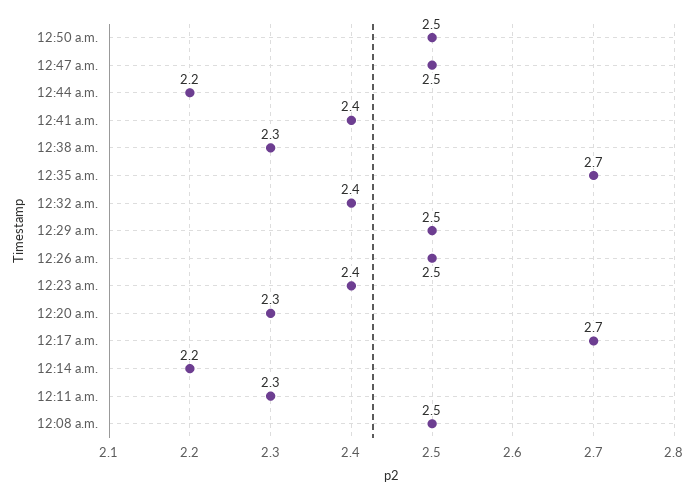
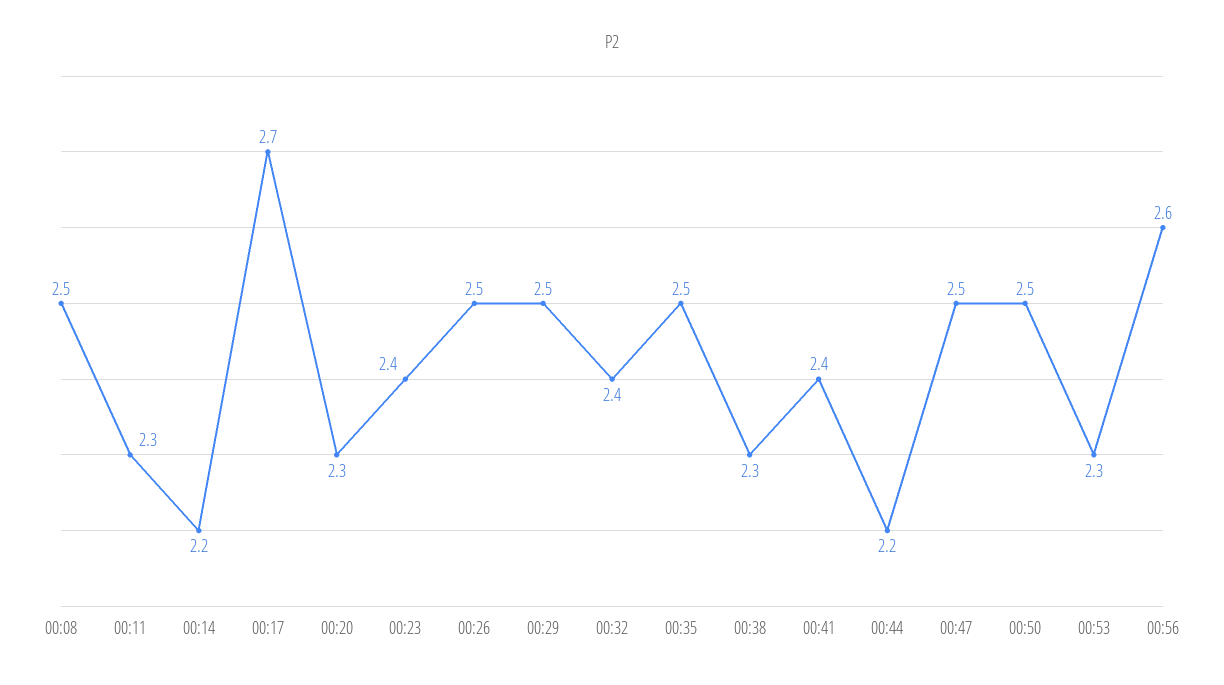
12:35 a.m.: 2.7 -> 2.5
00:53: none -> 2.3
00:56: none -> 2.6

